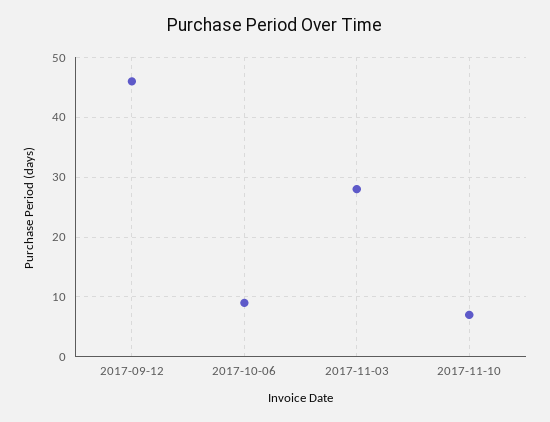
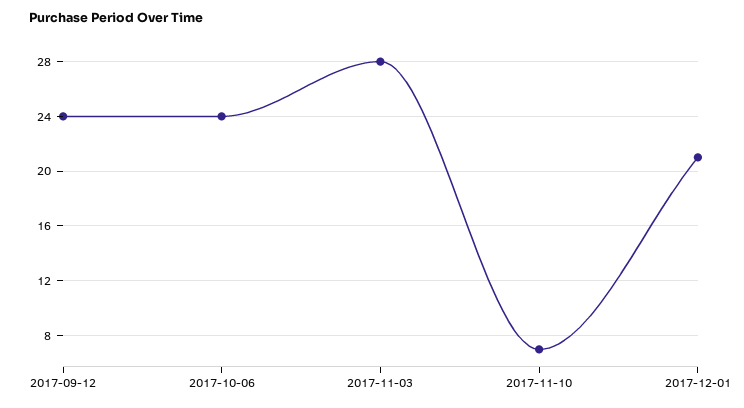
2017-09-12: 45 -> 24
2017-10-06: 10 -> 24
2017-12-01: none -> 21

